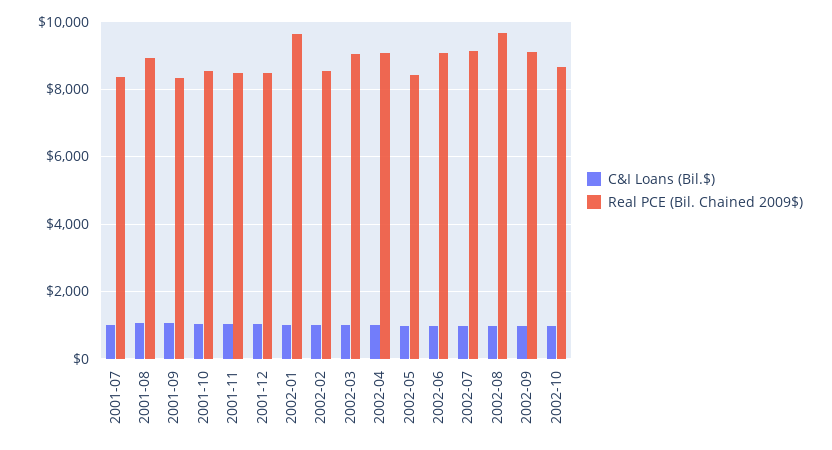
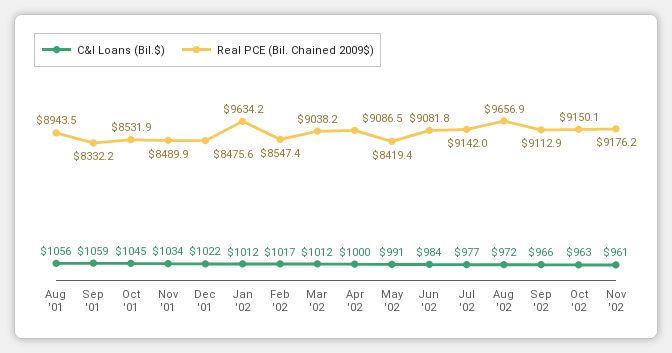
C&I Loans (Bil.$), 2001-07: 1000 -> none
Real PCE (Bil. Chained 2009$), 2001-07: 8400 -> none
Real PCE (Bil. Chained 2009$), 2002-10: 8600 -> 9150.1
C&I Loans (Bil.$), Nov '02: none -> 961
Real PCE (Bil. Chained 2009$), Nov '02: none -> 9176.2

